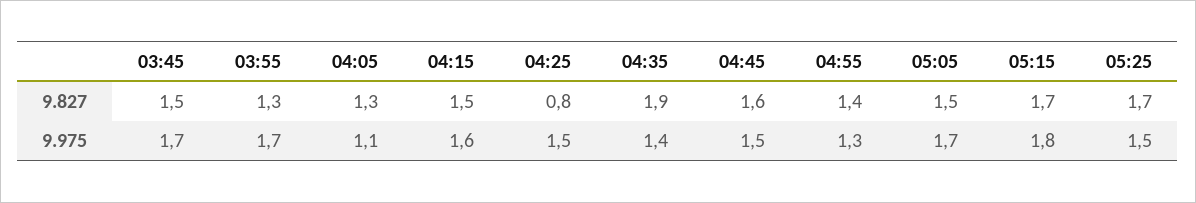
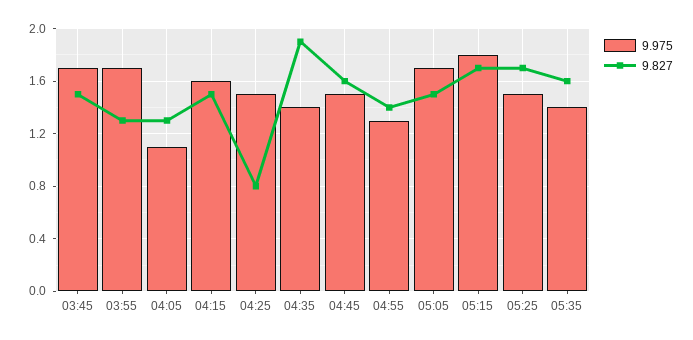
9.975, 05:35: none -> 1.4
9.827, 05:35: none -> 1.6

